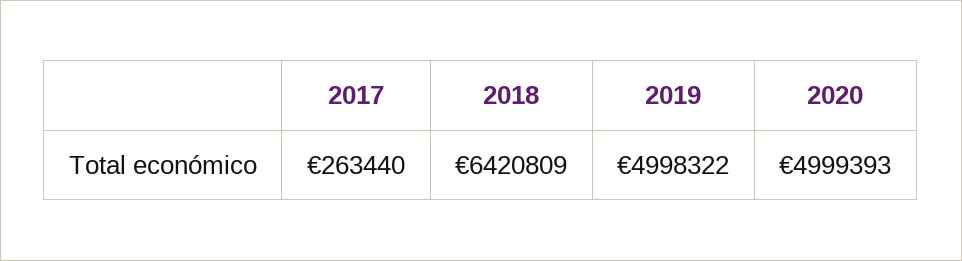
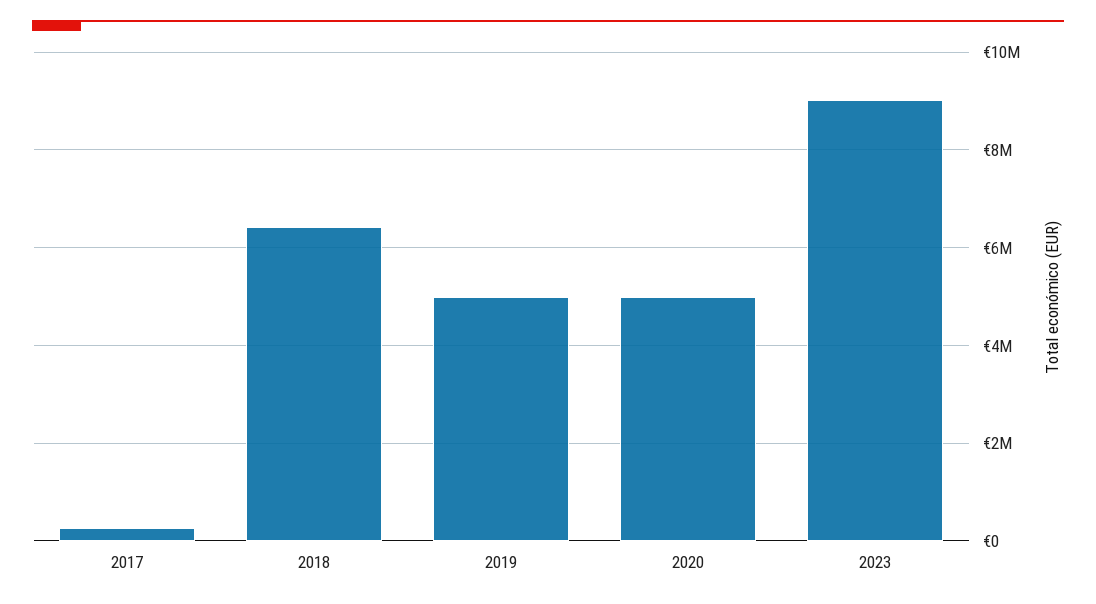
2023: none -> 9000000

